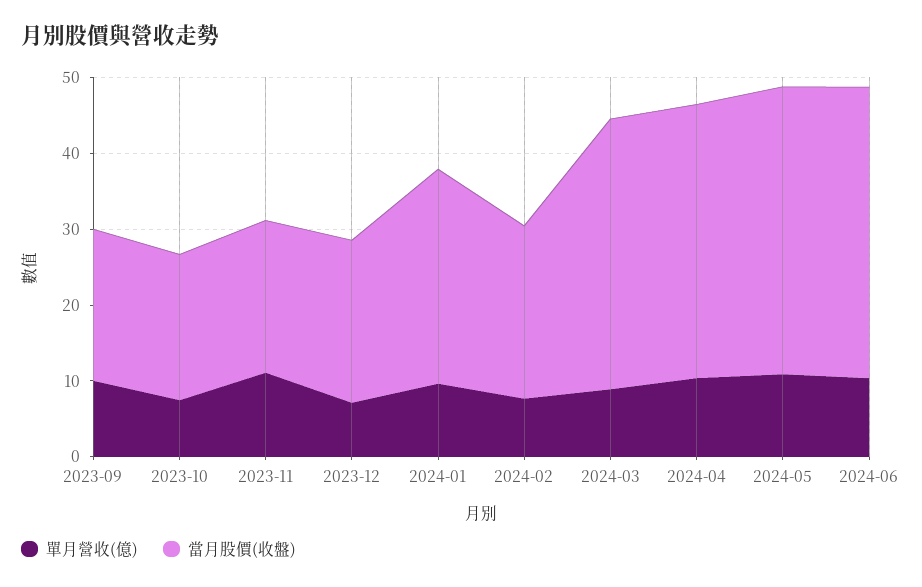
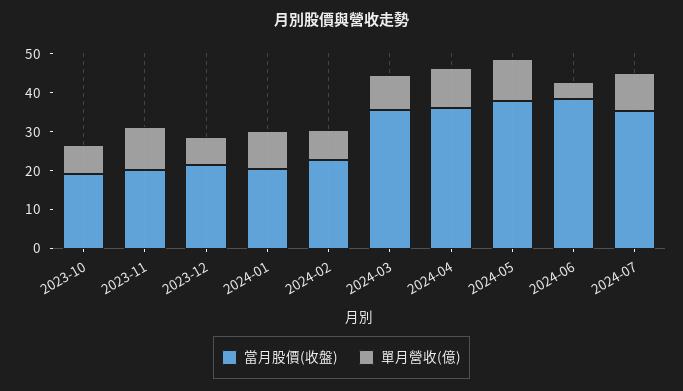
單月營收(億), 2023-09: 10 -> none
當月股價(收盤), 2023-09: 20 -> none
當月股價(收盤), 2024-01: 28 -> 20
單月營收(億), 2024-06: 10 -> 5
當月股價(收盤), 2024-07: none -> 35
單月營收(億), 2024-07: none -> 10

